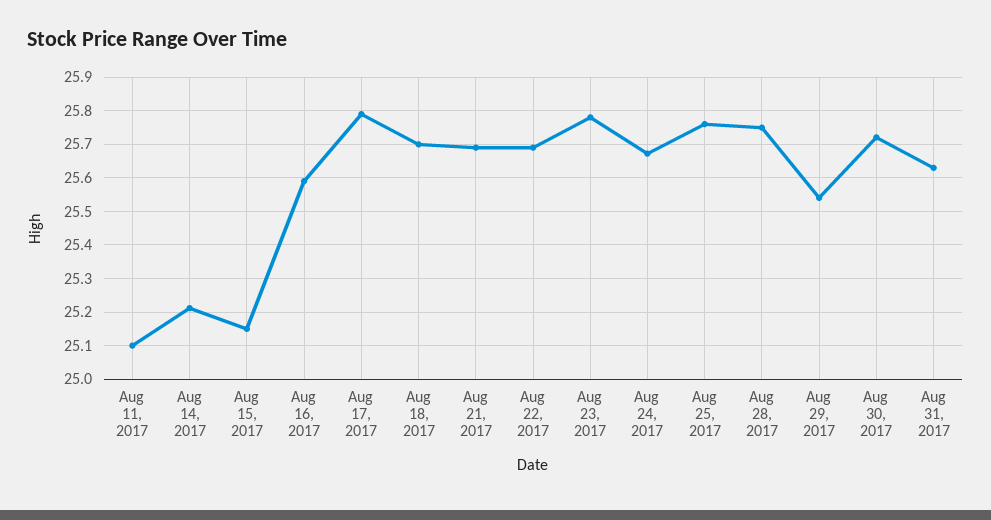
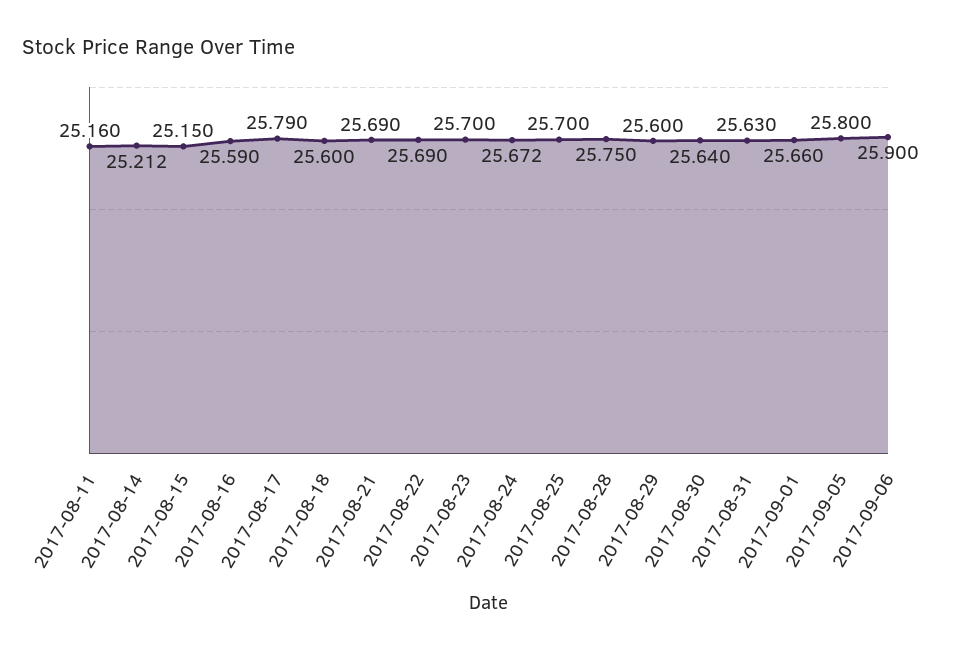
Aug 11, 2017: 25.1 -> 25.16
Aug 18, 2017: 25.7 -> 25.6
Aug 23, 2017: 25.78 -> 25.7
Aug 25, 2017: 25.76 -> 25.7
Aug 29, 2017: 25.54 -> 25.6
Aug 30, 2017: 25.72 -> 25.64
2017-09-01: none -> 25.66
2017-09-05: none -> 25.8
2017-09-06: none -> 25.9

